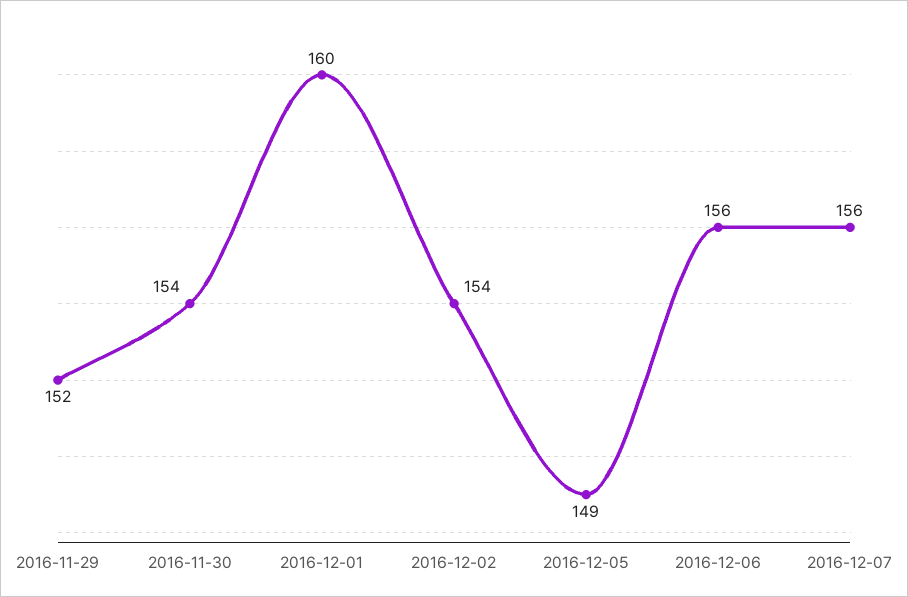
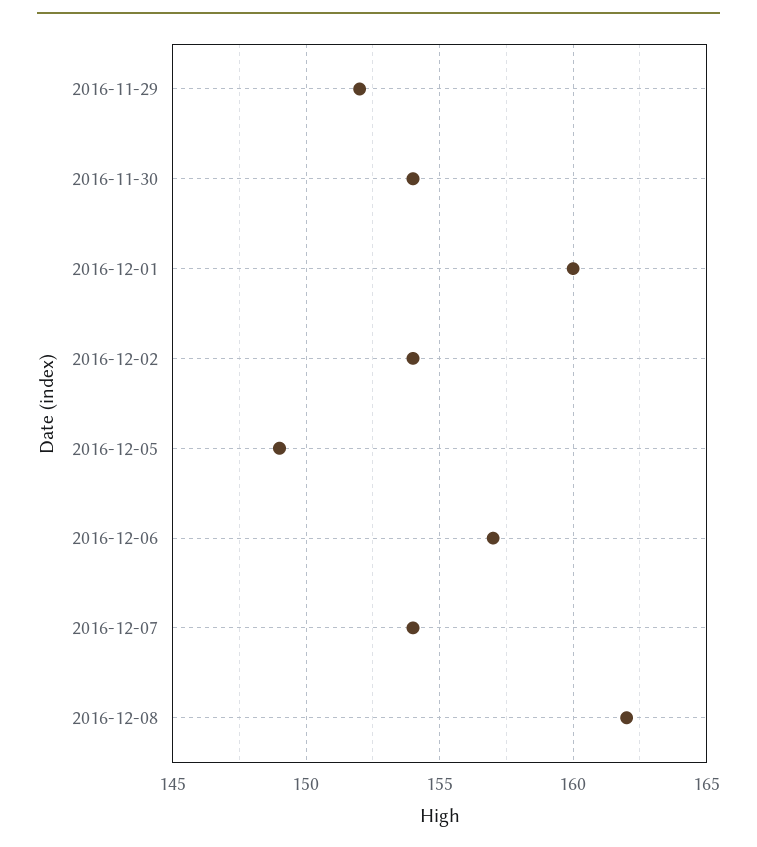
2016-12-06: 156 -> 157
2016-12-07: 156 -> 154
2016-12-08: none -> 162

